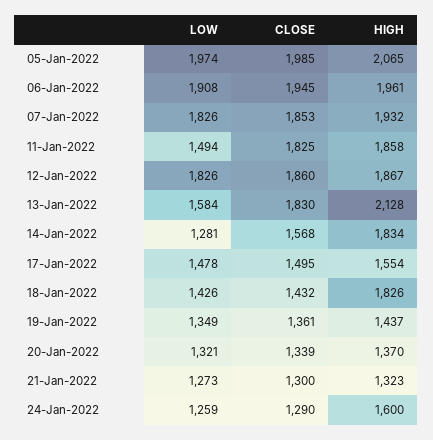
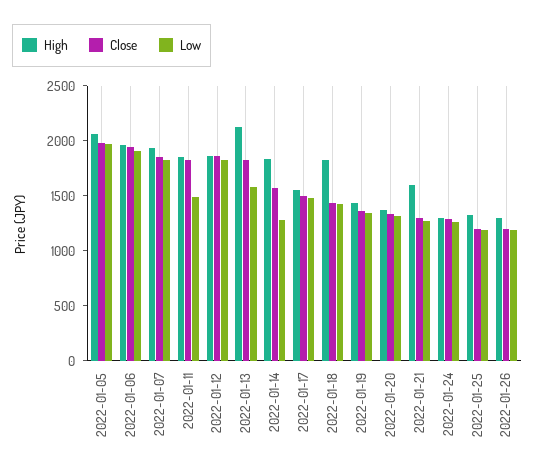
HIGH, 21-Jan-2022: 1323 -> 1600
HIGH, 24-Jan-2022: 1600 -> 1300
HIGH, 2022-01-25: none -> 1300
CLOSE, 2022-01-25: none -> 1200
LOW, 2022-01-25: none -> 1200
HIGH, 2022-01-26: none -> 1300
CLOSE, 2022-01-26: none -> 1200
LOW, 2022-01-26: none -> 1200

